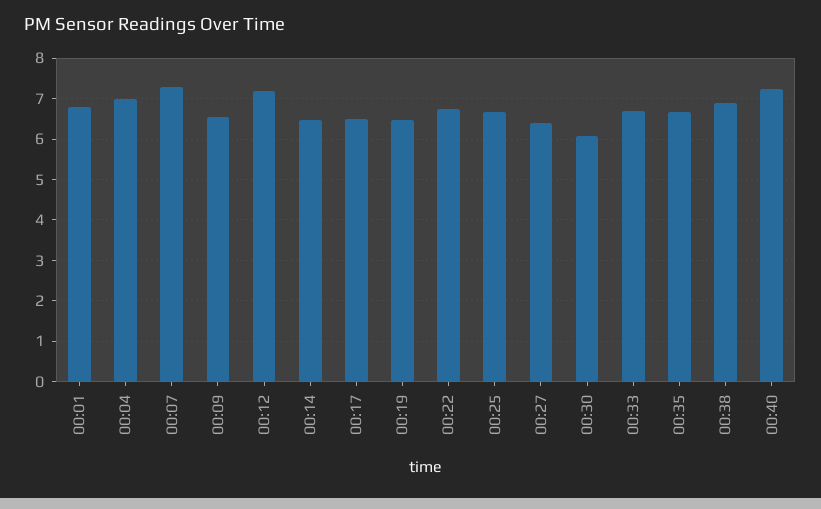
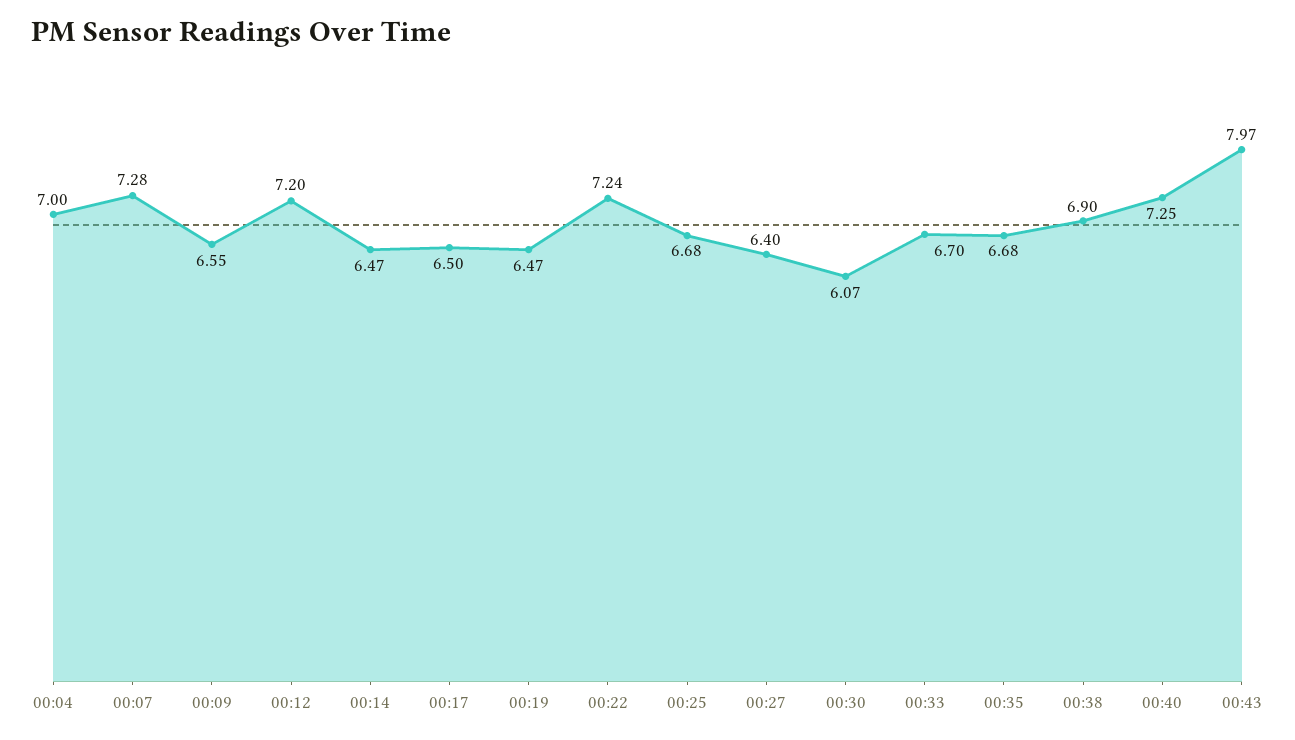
00:01: 6.8 -> none
00:22: 6.8 -> 7.24
00:43: none -> 7.97

